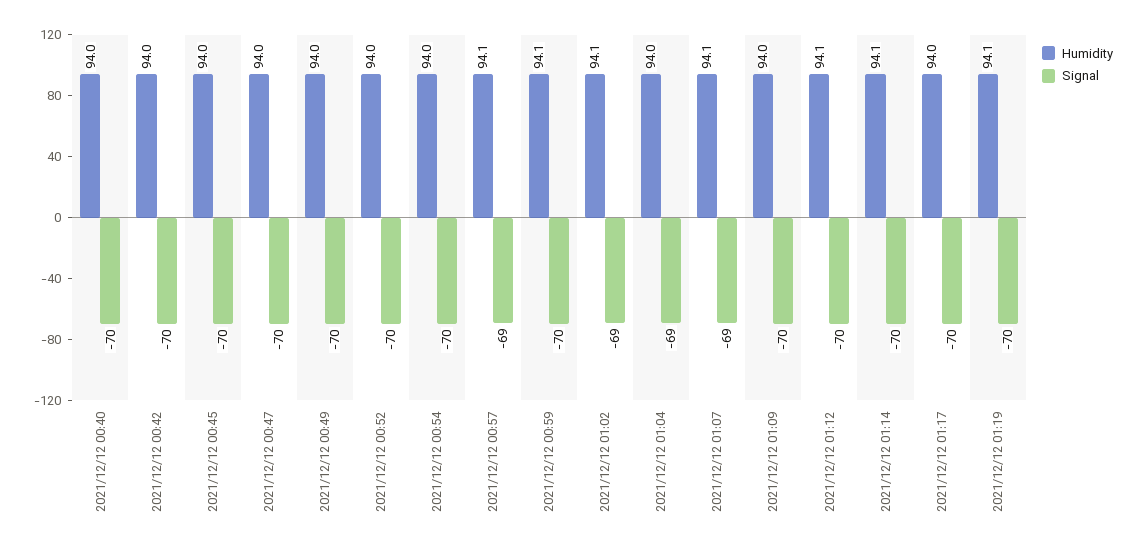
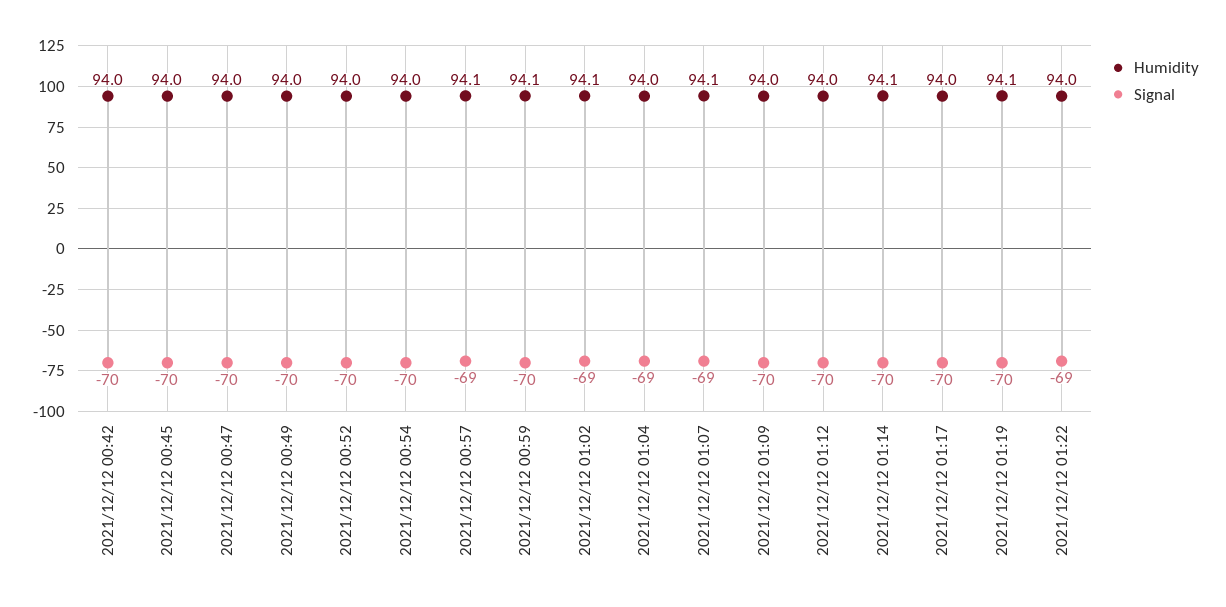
Humidity, 2021/12/12 00:40: 94 -> none
Signal, 2021/12/12 00:40: -70 -> none
Humidity, 2021/12/12 01:12: 94.1 -> 94
Humidity, 2021/12/12 01:22: none -> 94
Signal, 2021/12/12 01:22: none -> -69

